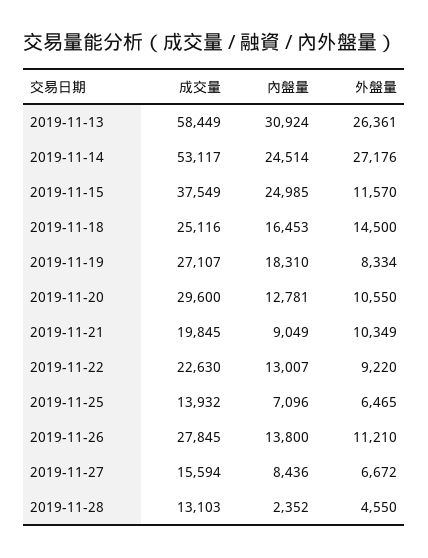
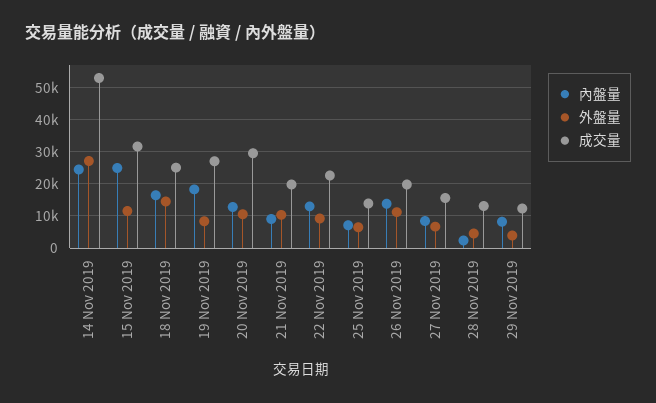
成交量, 2019-11-13: 58449 -> none
內盤量, 2019-11-13: 30924 -> none
外盤量, 2019-11-13: 26361 -> none
成交量, 2019-11-15: 37549 -> 32000
成交量, 2019-11-26: 27845 -> 20000
內盤量, 29 Nov 2019: none -> 8000
外盤量, 29 Nov 2019: none -> 4000
成交量, 29 Nov 2019: none -> 12000

